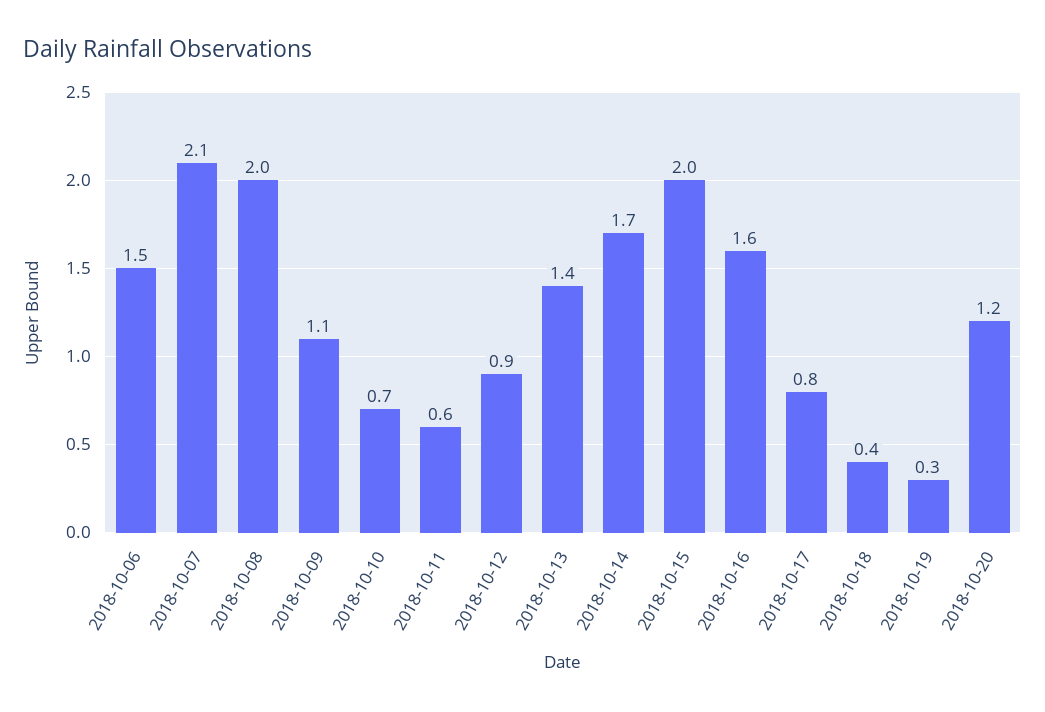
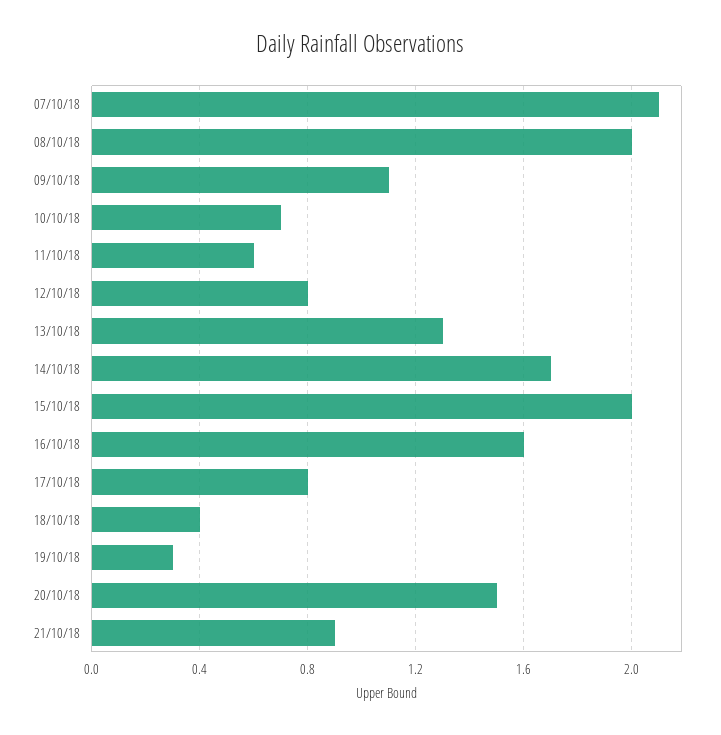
2018-10-06: 1.5 -> none
2018-10-12: 0.9 -> 0.8
2018-10-13: 1.4 -> 1.3
2018-10-20: 1.2 -> 1.5
21/10/18: none -> 0.9

